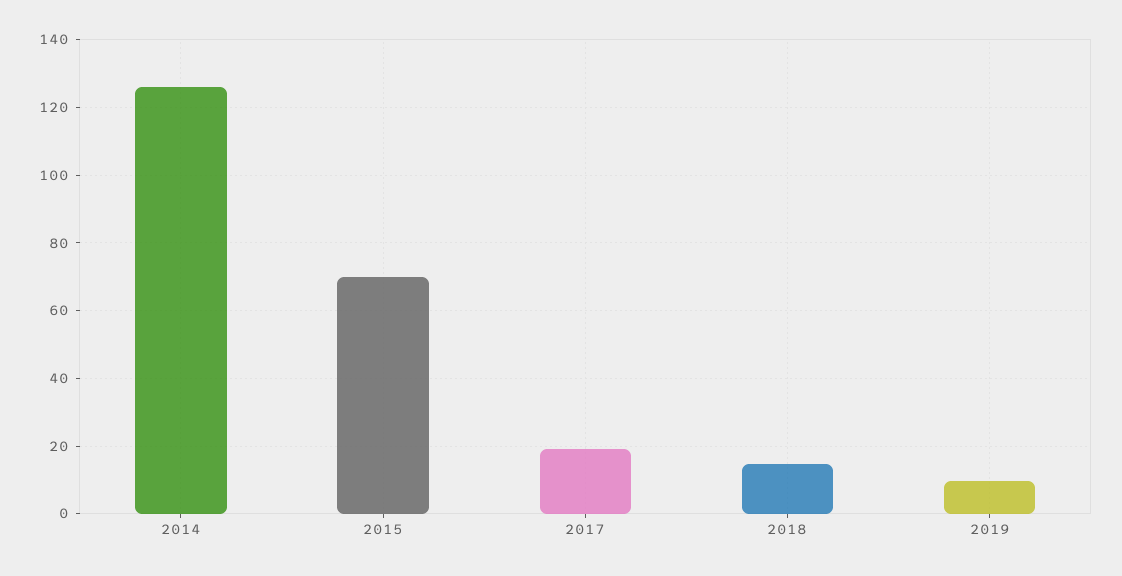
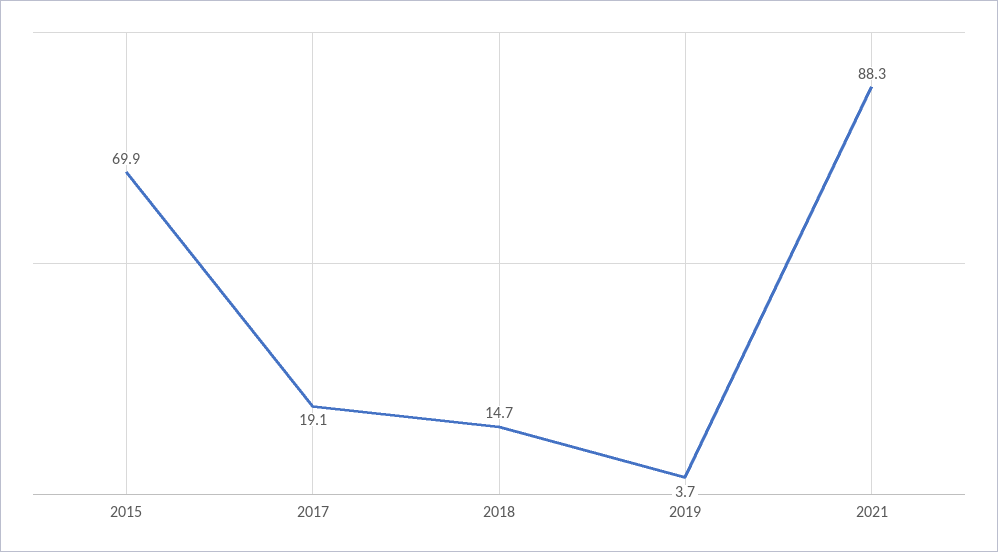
2014: 126 -> none
2019: 10 -> 3.7
2021: none -> 88.3

